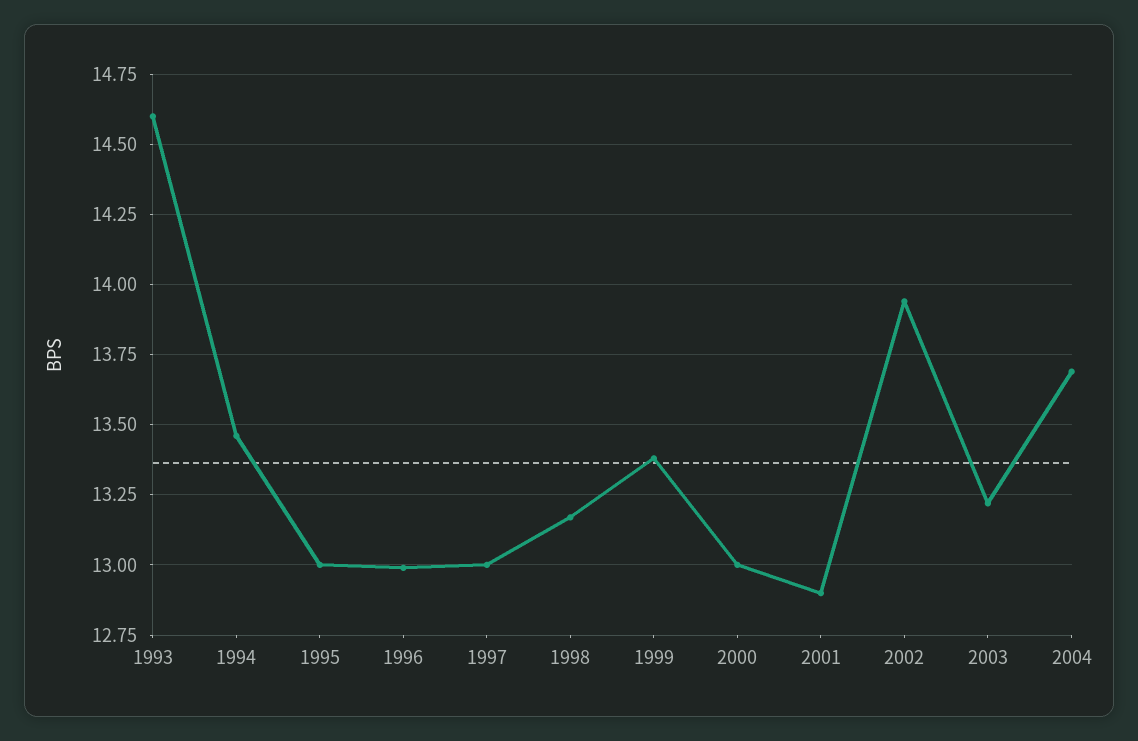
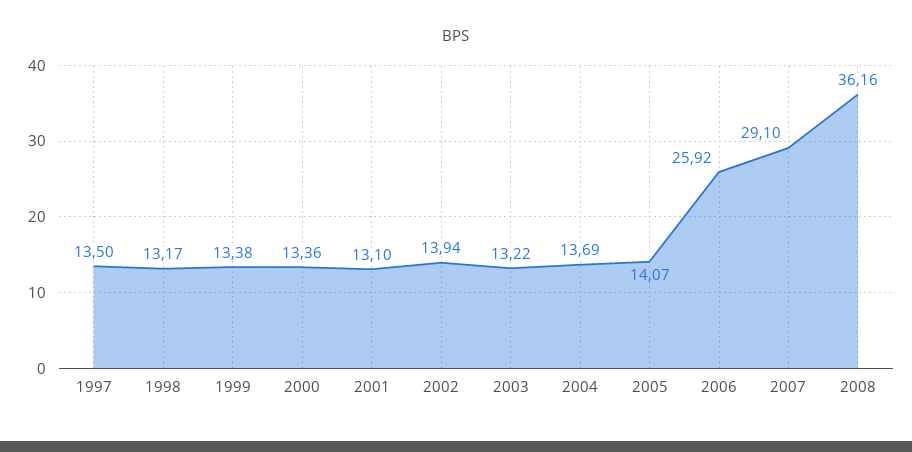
1993: 14.6 -> none
1994: 13.45 -> none
1995: 13 -> none
1996: 13 -> none
1997: 13 -> 13.5
2000: 13 -> 13.36
2001: 12.9 -> 13.1
2005: none -> 14.07
2006: none -> 25.92
2007: none -> 29.1
2008: none -> 36.16

